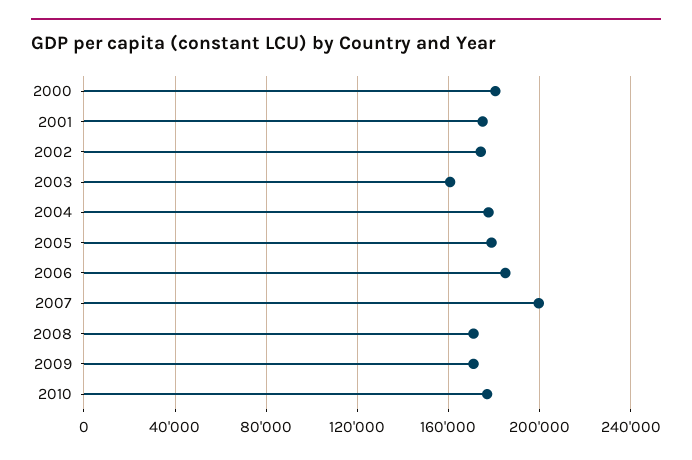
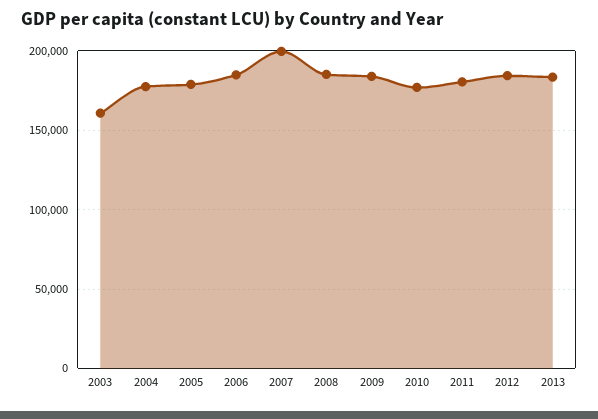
2000: 180000 -> none
2001: 175000 -> none
2002: 175000 -> none
2008: 170000 -> 185000
2009: 170000 -> 185000
2011: none -> 180000
2012: none -> 185000
2013: none -> 185000

